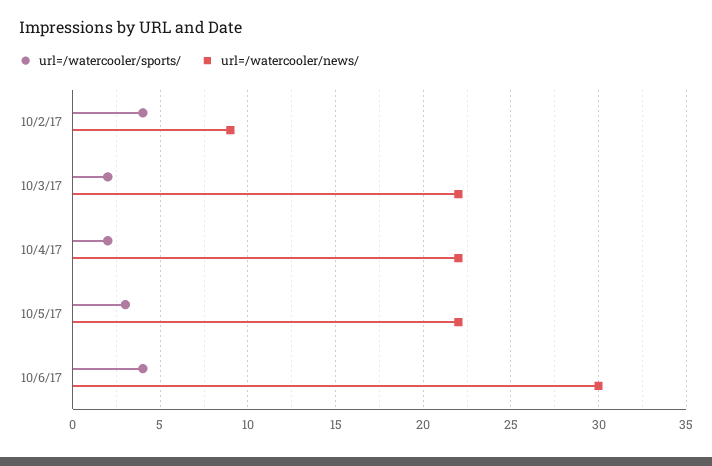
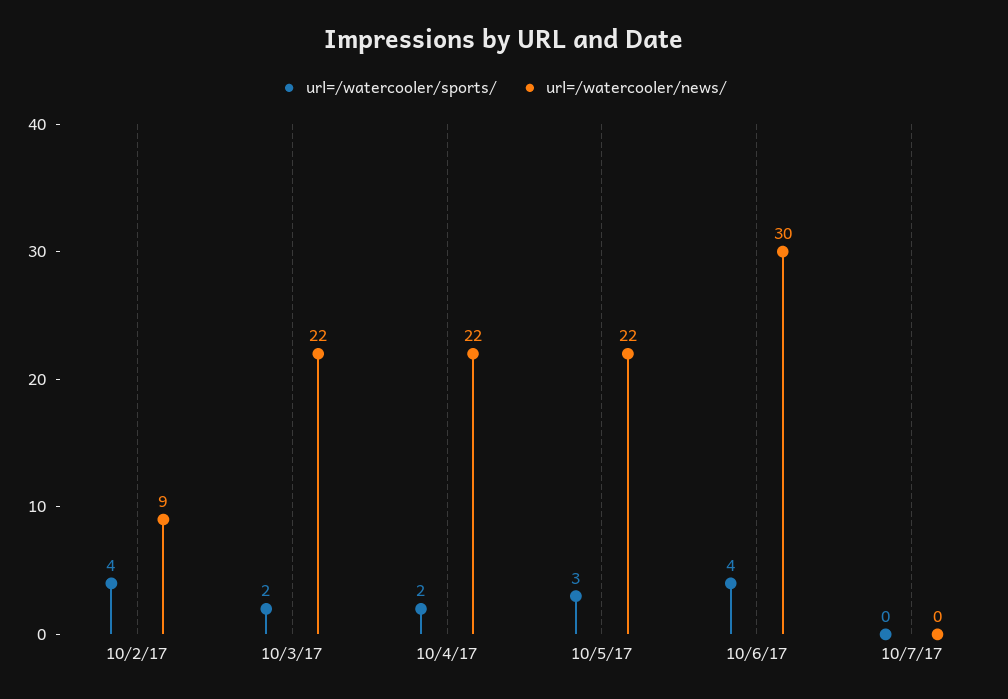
url=/watercooler/sports/, 10/7/17: none -> 0
url=/watercooler/news/, 10/7/17: none -> 0

